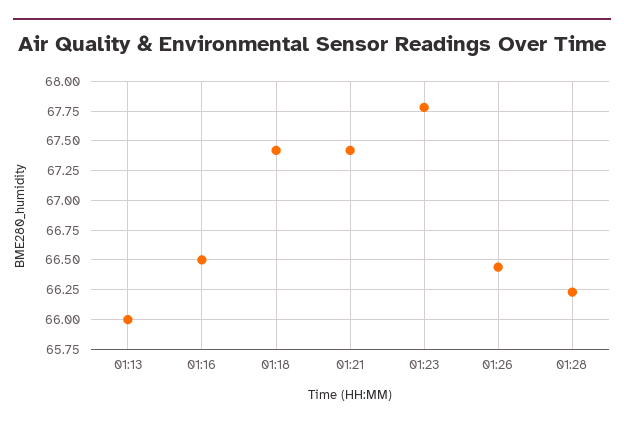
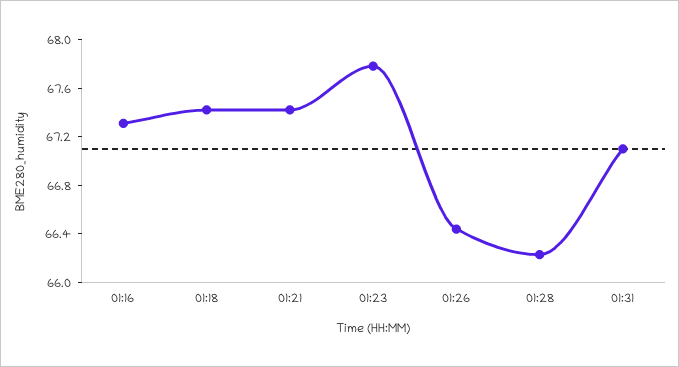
01:13: 66 -> none
01:16: 66.5 -> 67.3
01:31: none -> 67.1

